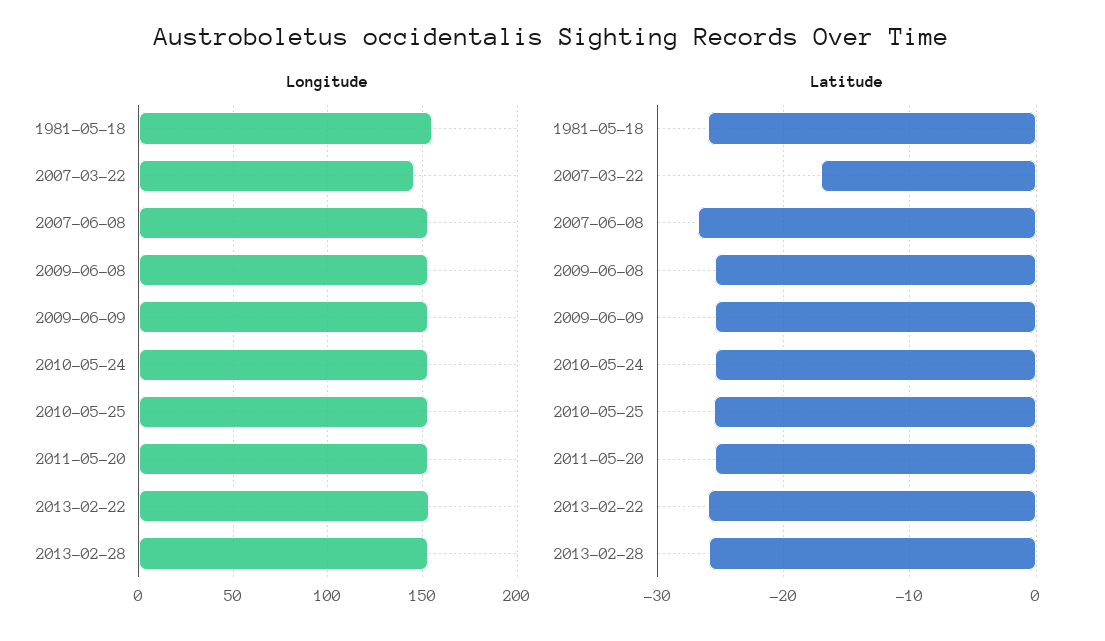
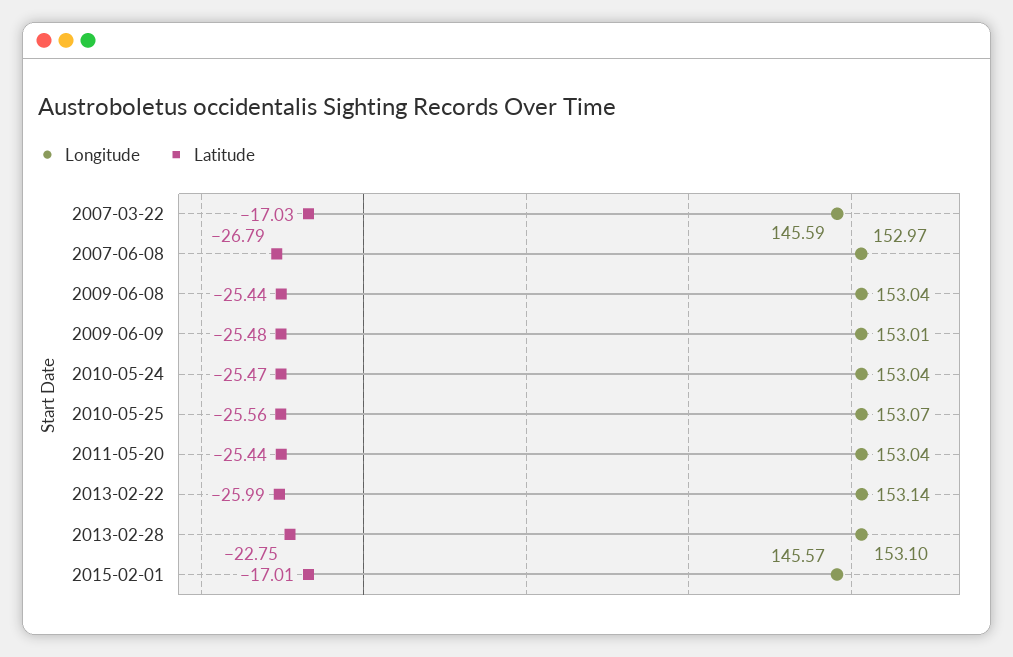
Longitude, 1981-05-18: 155 -> none
Latitude, 1981-05-18: -26 -> none
Latitude, 2013-02-28: -26 -> -22.75
Longitude, 2015-02-01: none -> 145.57
Latitude, 2015-02-01: none -> -17.01

